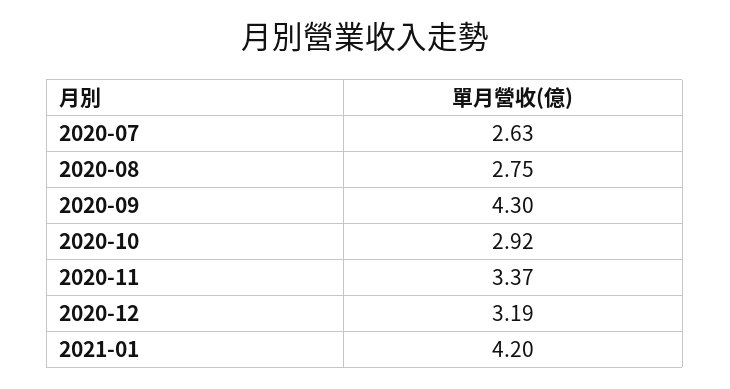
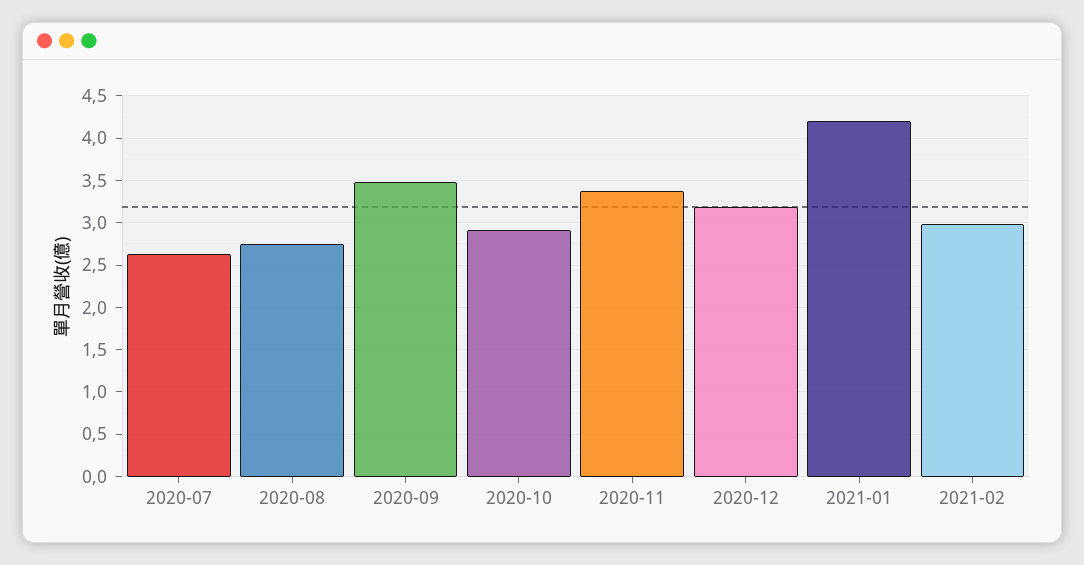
2020-09: 4.3 -> 3.5
2021-02: none -> 3

